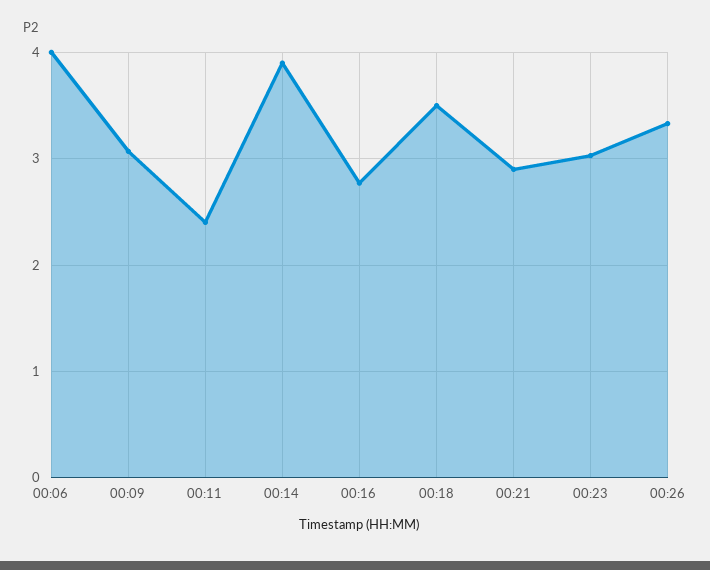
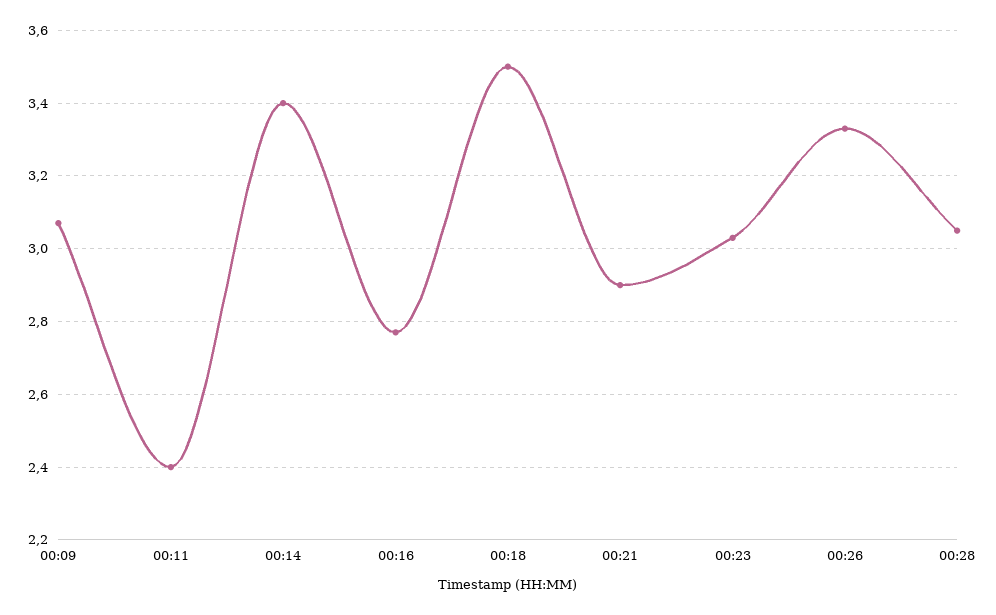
00:06: 4 -> none
00:14: 3.9 -> 3.4
00:28: none -> 3.05

